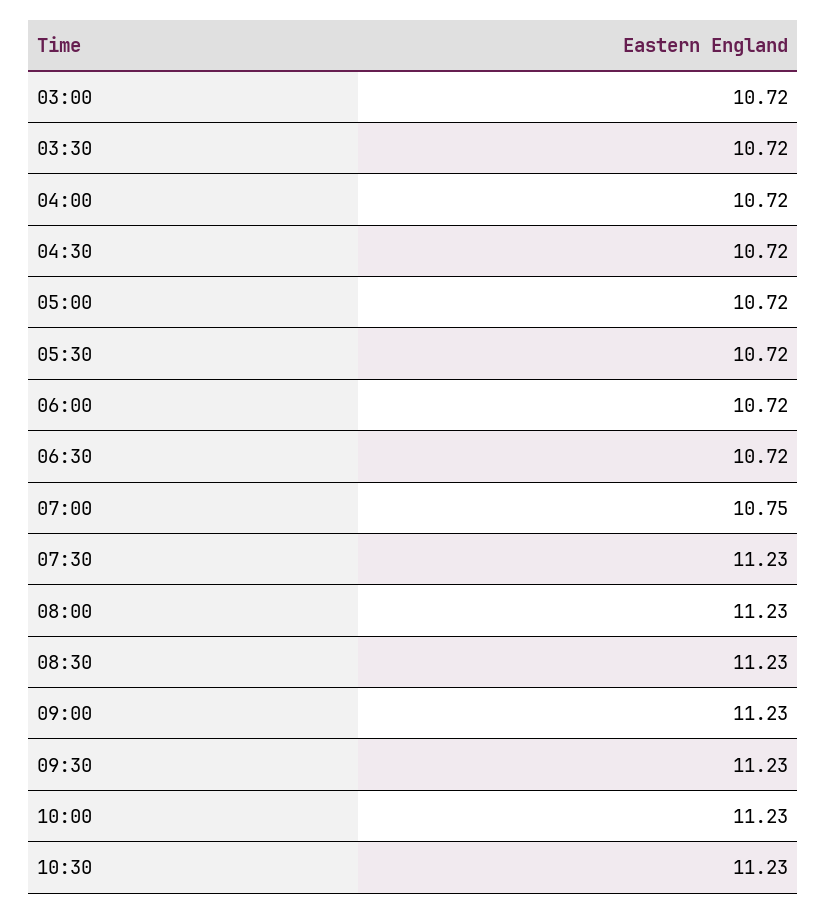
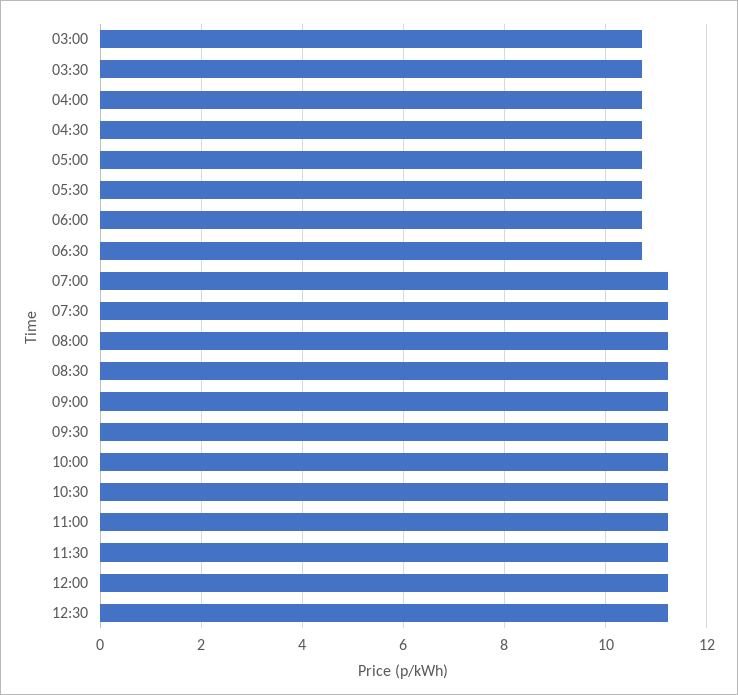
07:00: 10.75 -> 11.2
11:00: none -> 11.2
11:30: none -> 11.2
12:00: none -> 11.2
12:30: none -> 11.2

